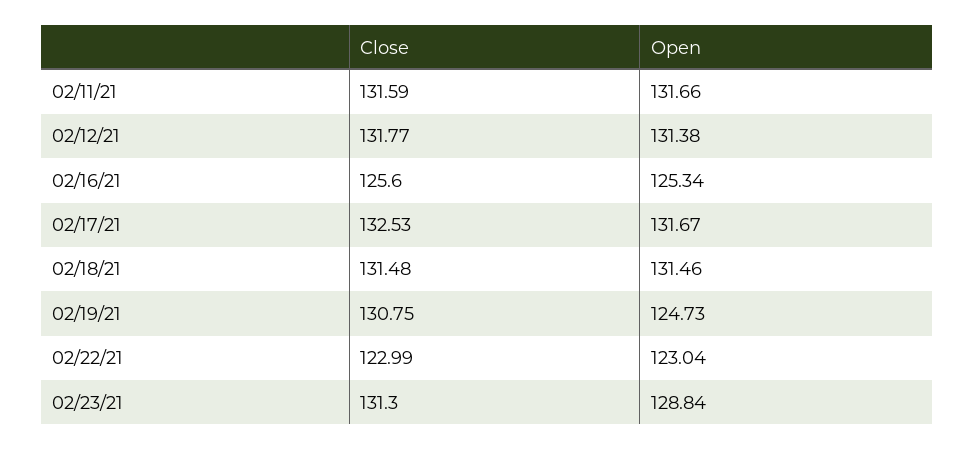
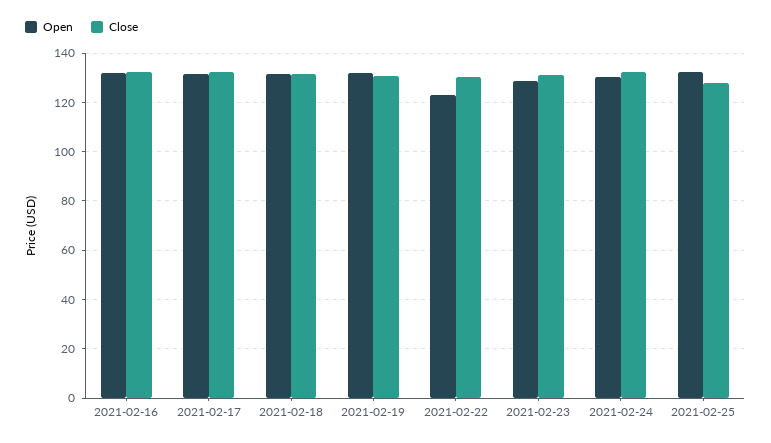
Close, 02/11/21: 131.59 -> none
Open, 02/11/21: 131.66 -> none
Close, 02/12/21: 131.77 -> none
Open, 02/12/21: 131.38 -> none
Close, 02/16/21: 125.6 -> 132.5
Open, 02/16/21: 125.34 -> 132.5
Open, 02/19/21: 124.73 -> 132.5
Close, 02/22/21: 122.99 -> 130
Open, 2021-02-24: none -> 130
Close, 2021-02-24: none -> 132.5
Open, 2021-02-25: none -> 132.5
Close, 2021-02-25: none -> 127.5

